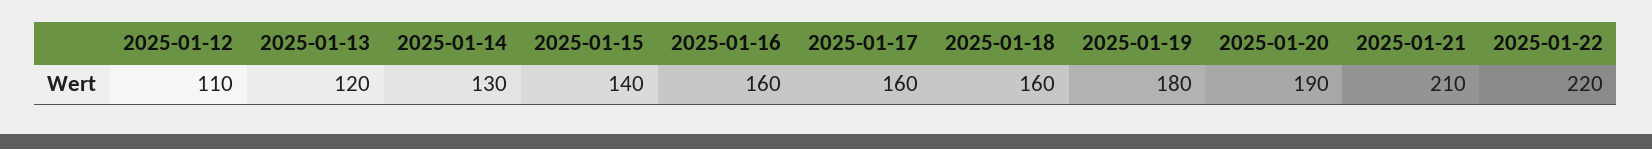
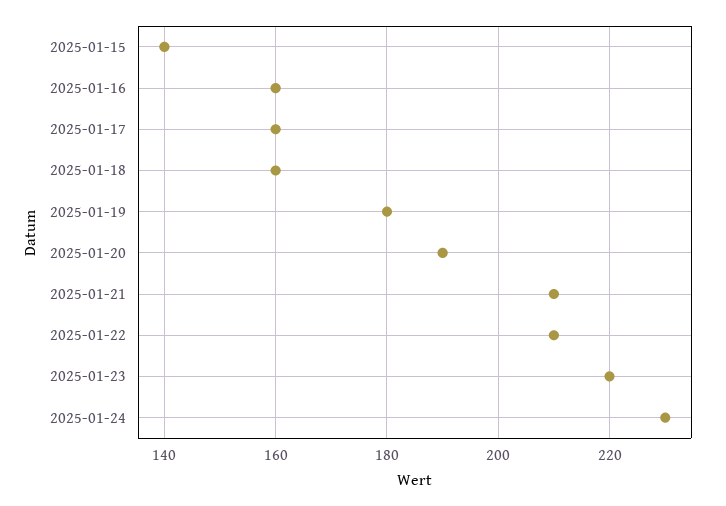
2025-01-12: 110 -> none
2025-01-13: 120 -> none
2025-01-14: 130 -> none
2025-01-22: 220 -> 210
2025-01-23: none -> 220
2025-01-24: none -> 230

